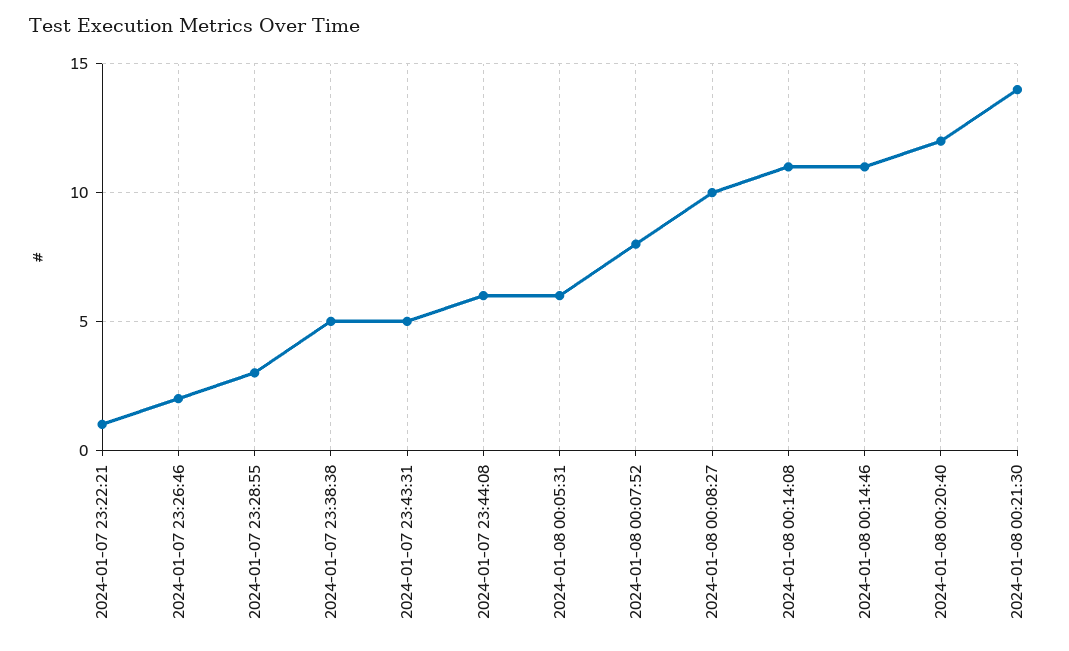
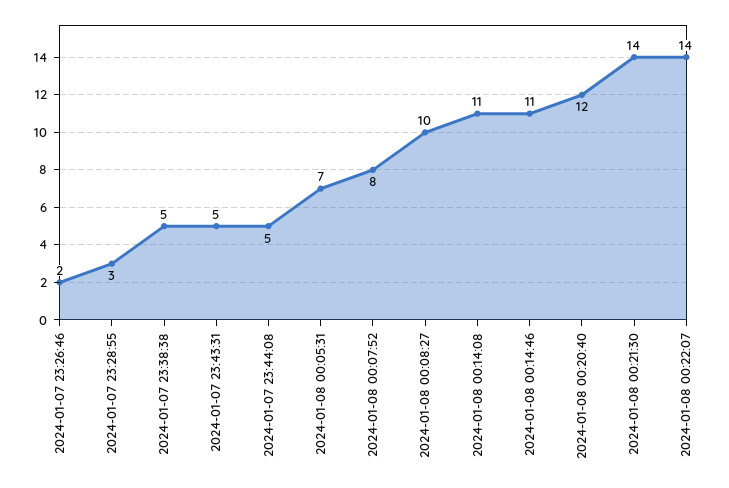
2024-01-07 23:22:21: 1 -> none
2024-01-07 23:44:08: 6 -> 5
2024-01-08 00:05:31: 6 -> 7
2024-01-08 00:22:07: none -> 14

